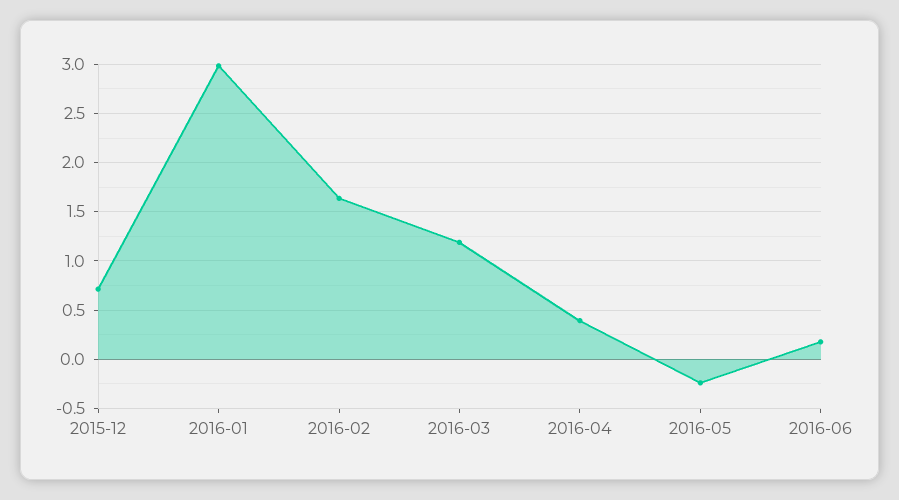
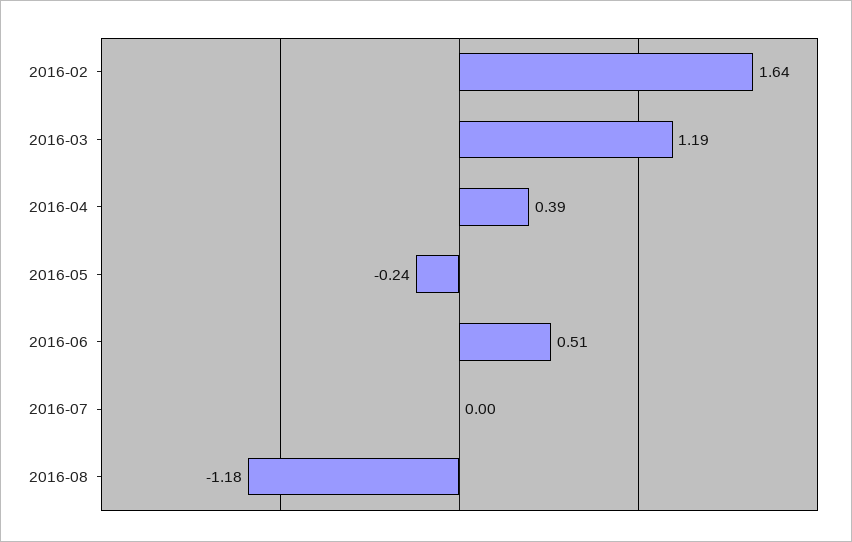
2015-12: 0.7 -> none
2016-01: 3 -> none
2016-06: 0.2 -> 0.51
2016-07: none -> 0
2016-08: none -> -1.18

